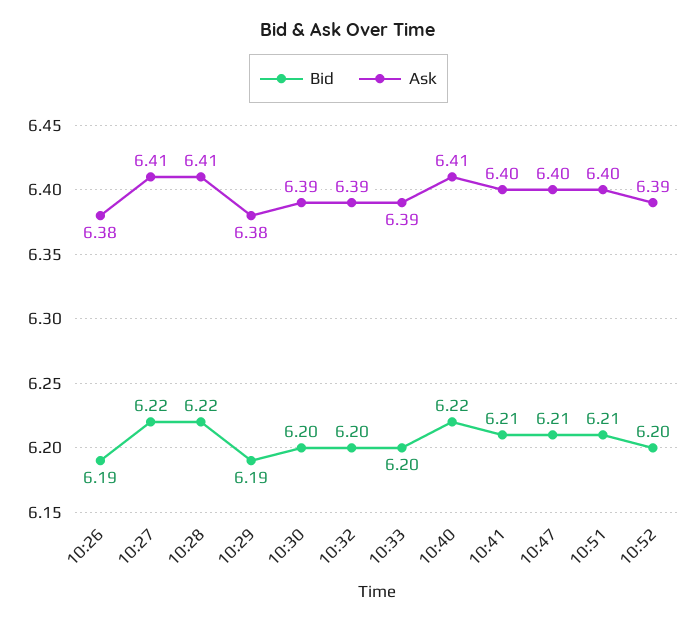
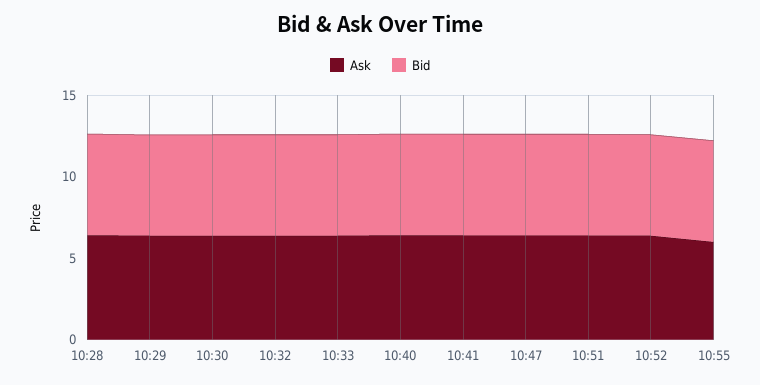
Bid, 10:26: 6.19 -> none
Ask, 10:26: 6.38 -> none
Bid, 10:27: 6.22 -> none
Ask, 10:27: 6.41 -> none
Ask, 10:55: none -> 6
Bid, 10:55: none -> 6

